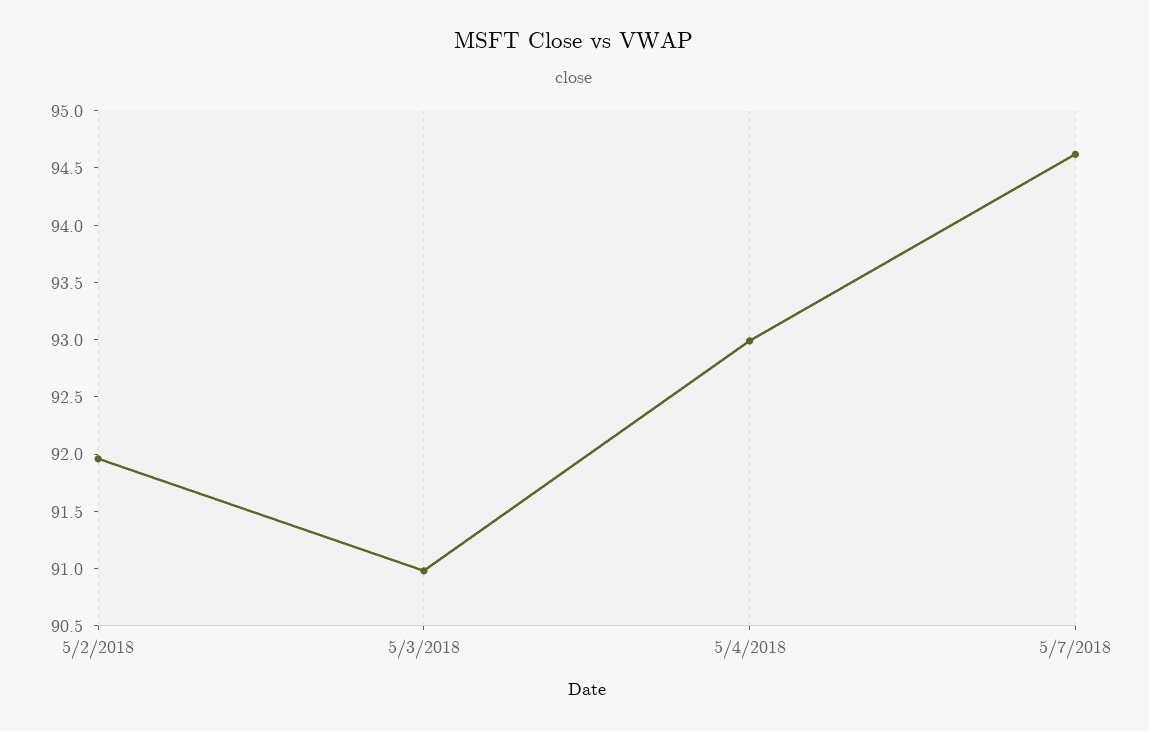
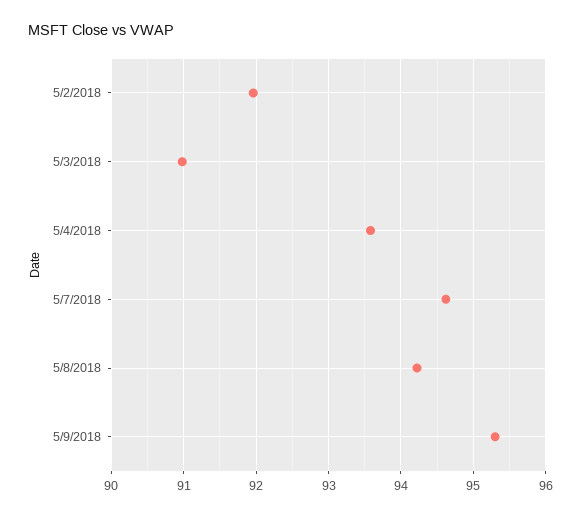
5/4/2018: 93 -> 93.6
5/8/2018: none -> 94.2
5/9/2018: none -> 95.3

